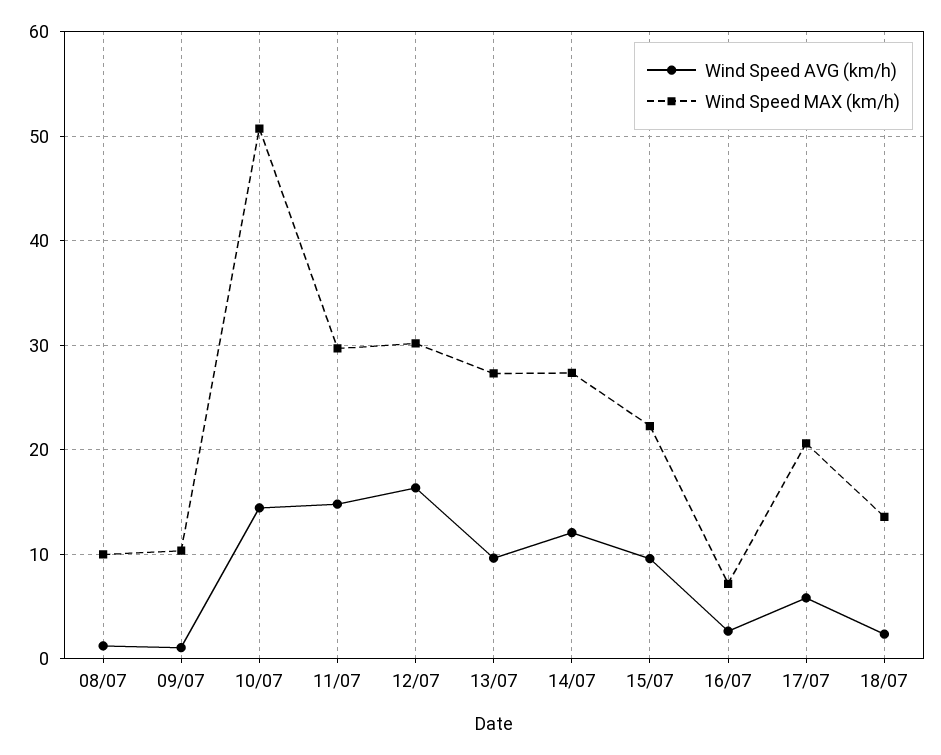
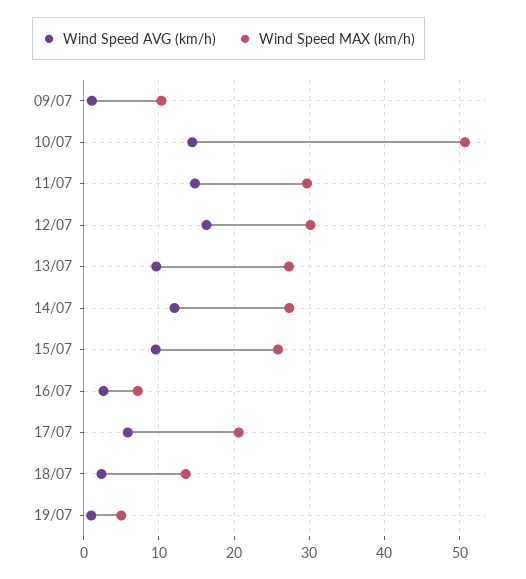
Wind Speed AVG (km/h), 08/07: 1 -> none
Wind Speed MAX (km/h), 08/07: 10 -> none
Wind Speed MAX (km/h), 15/07: 22 -> 26
Wind Speed AVG (km/h), 19/07: none -> 1
Wind Speed MAX (km/h), 19/07: none -> 5

